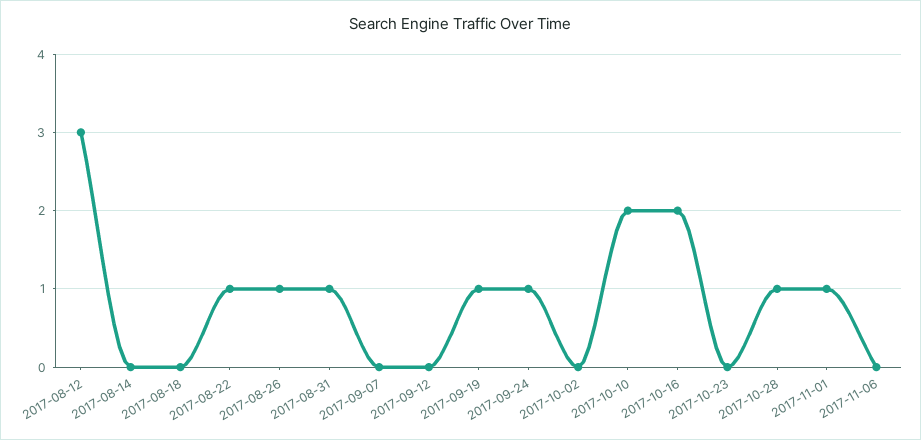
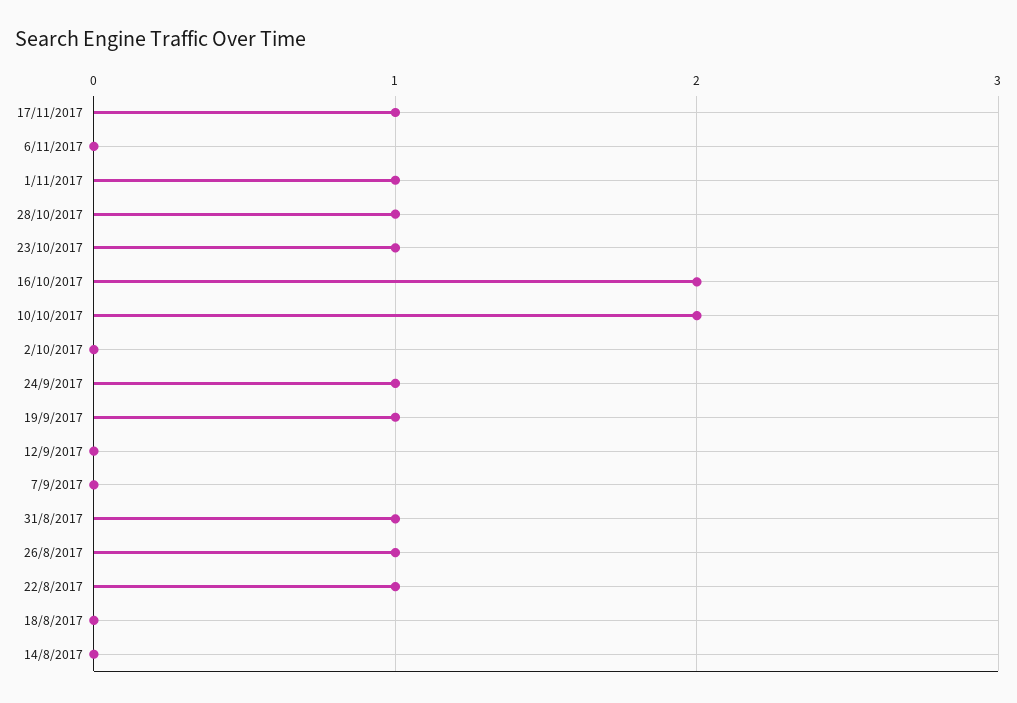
2017-08-12: 3 -> none
2017-10-23: 0 -> 1
17/11/2017: none -> 1

